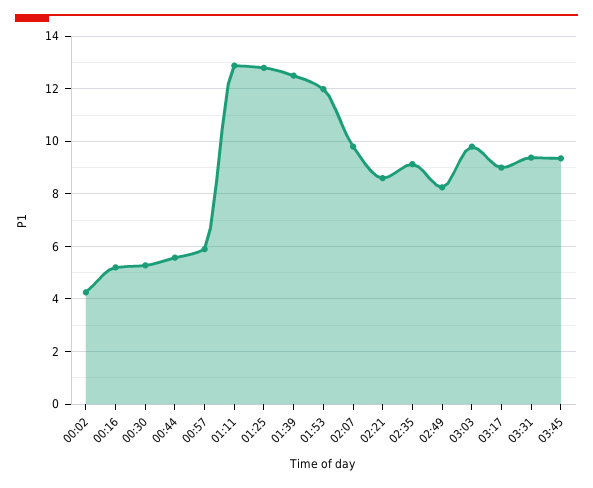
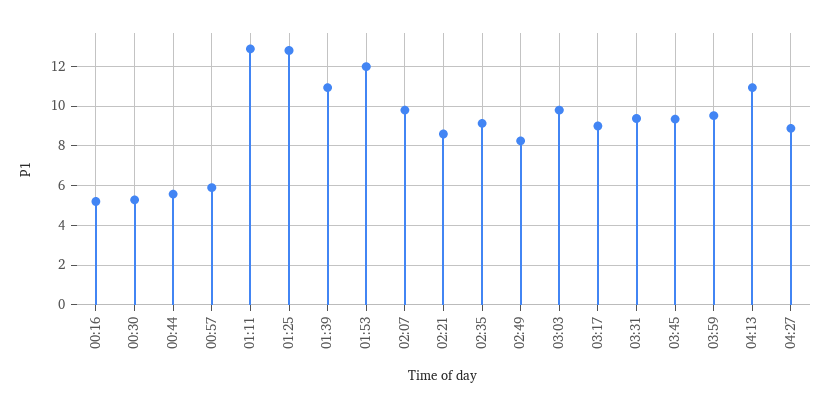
00:02: 4.25 -> none
01:39: 12.5 -> 11
03:59: none -> 9.5
04:13: none -> 11
04:27: none -> 9

